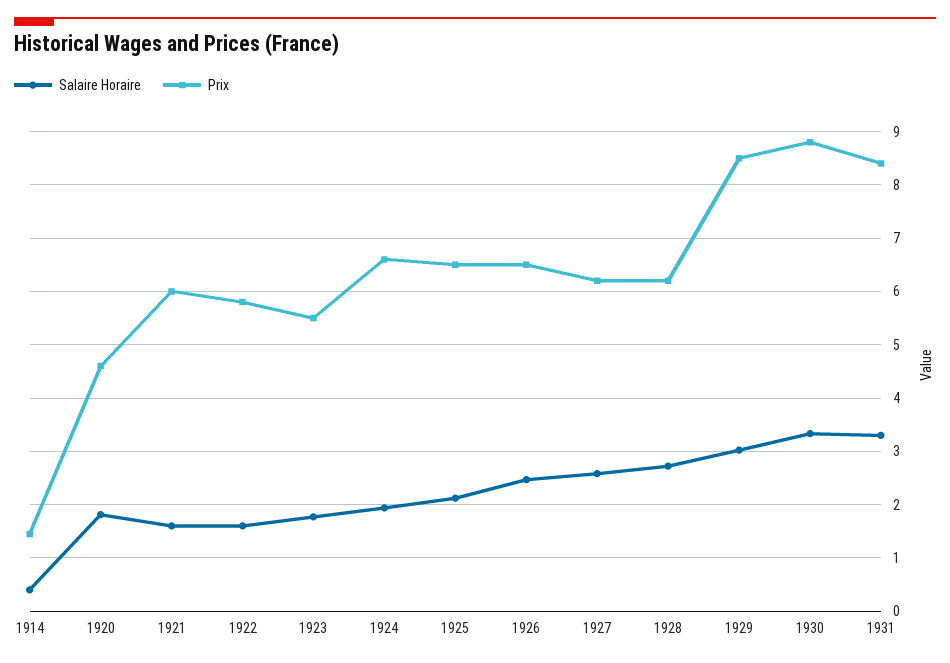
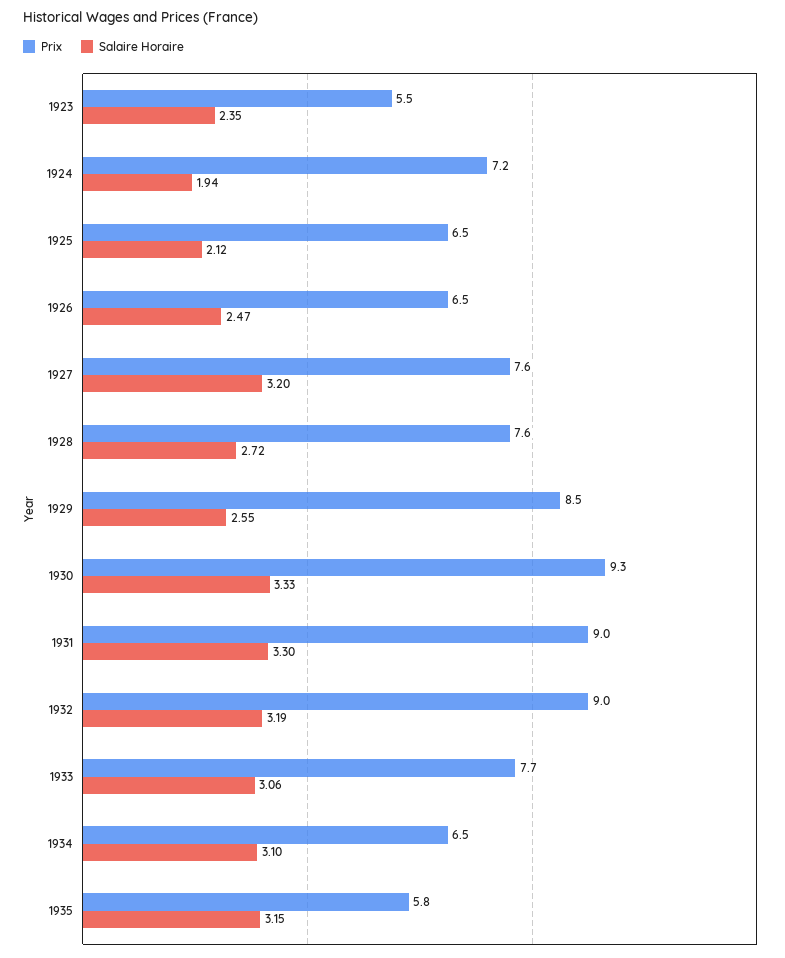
Salaire Horaire, 1914: 0.4 -> none
Prix, 1914: 1.4 -> none
Salaire Horaire, 1920: 1.8 -> none
Prix, 1920: 4.6 -> none
Salaire Horaire, 1921: 1.6 -> none
Prix, 1921: 6 -> none
Salaire Horaire, 1922: 1.6 -> none
Prix, 1922: 5.8 -> none
Salaire Horaire, 1923: 1.8 -> 2.35
Prix, 1924: 6.6 -> 7.2
Salaire Horaire, 1927: 2.6 -> 3.2
Prix, 1927: 6.2 -> 7.6
Prix, 1928: 6.2 -> 7.6
Salaire Horaire, 1929: 3 -> 2.55
Prix, 1930: 8.8 -> 9.3
Prix, 1931: 8.4 -> 9
Prix, 1932: none -> 9
Salaire Horaire, 1932: none -> 3.19
Prix, 1933: none -> 7.7
Salaire Horaire, 1933: none -> 3.06
Prix, 1934: none -> 6.5
Salaire Horaire, 1934: none -> 3.1
Prix, 1935: none -> 5.8
Salaire Horaire, 1935: none -> 3.15

